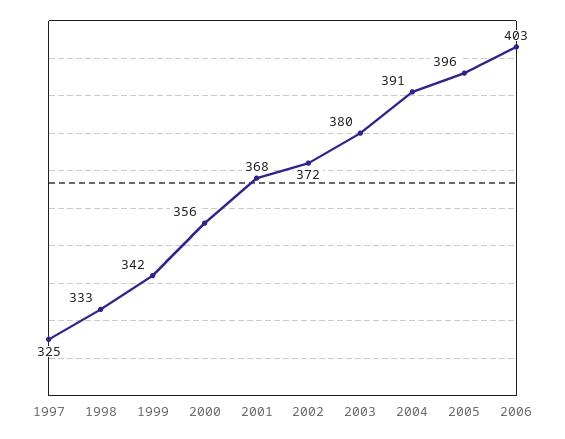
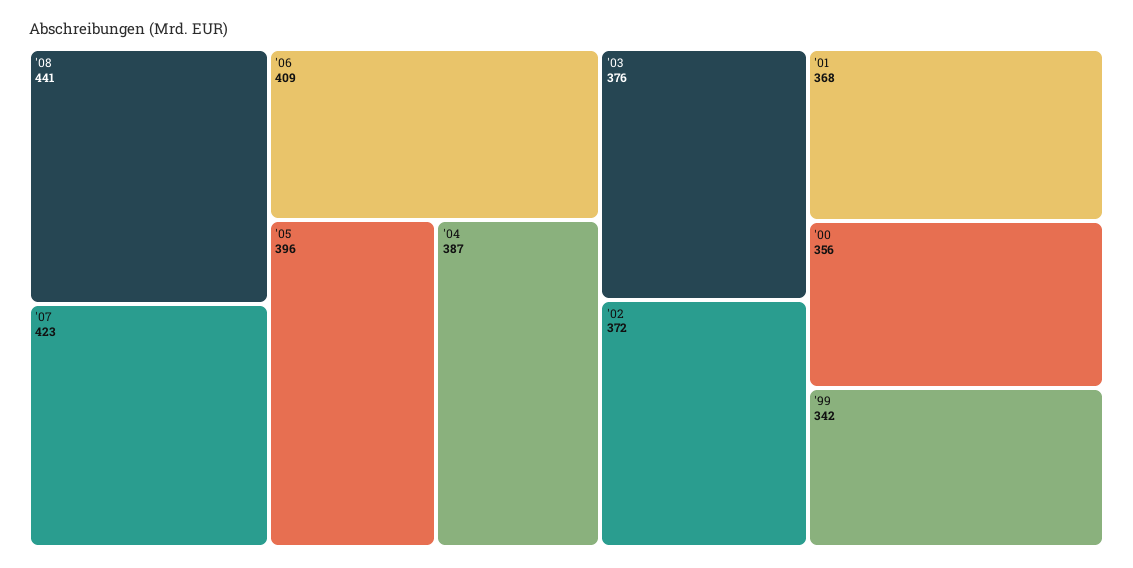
1997: 325 -> none
1998: 333 -> none
2003: 380 -> 376
2004: 391 -> 387
2006: 403 -> 409
'08: none -> 441
'07: none -> 423

